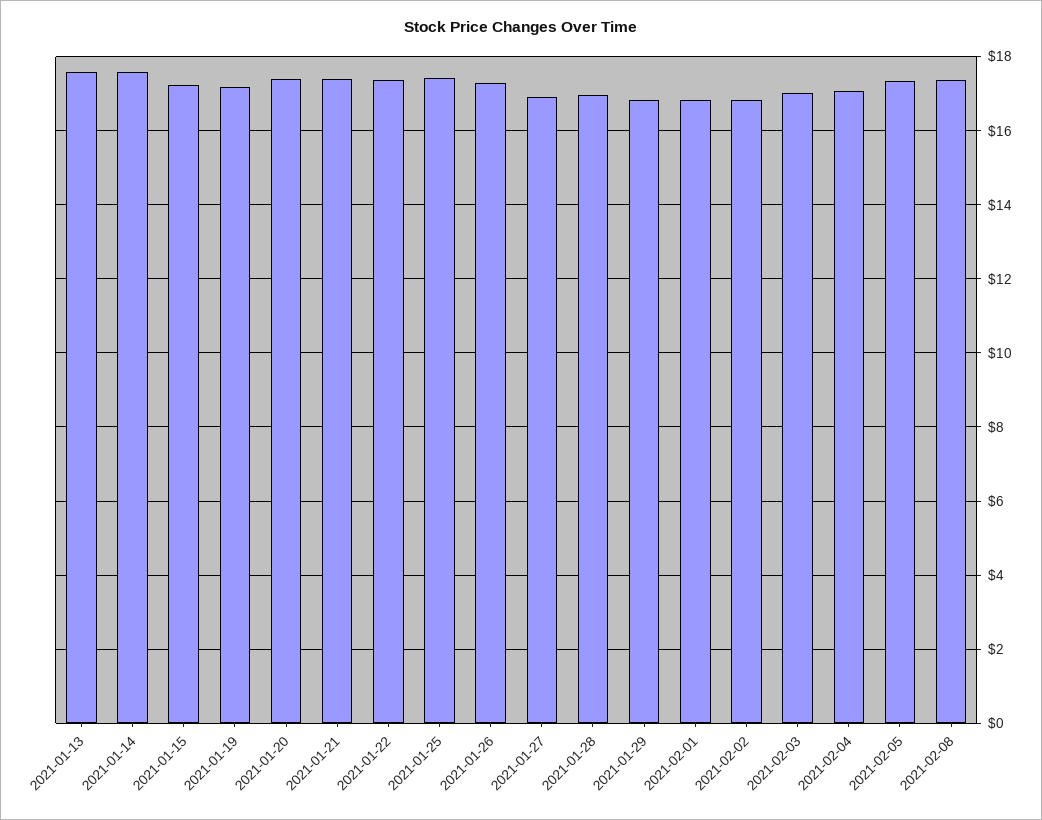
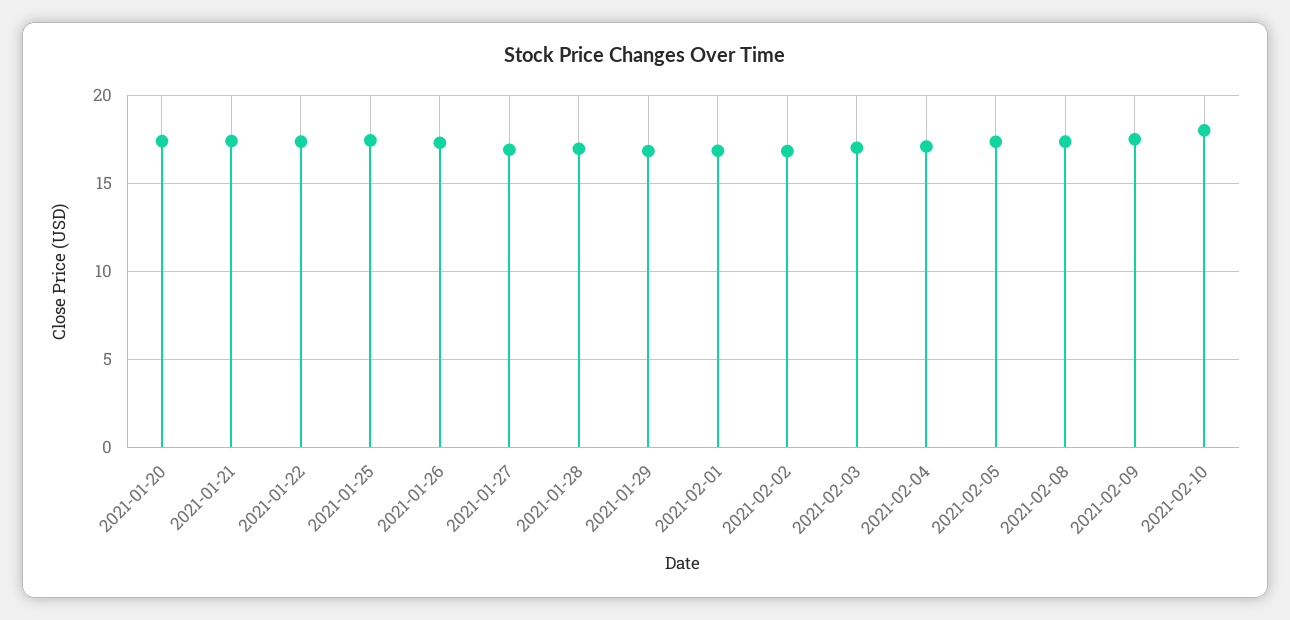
2021-01-13: 17.6 -> none
2021-01-14: 17.6 -> none
2021-01-15: 17.2 -> none
2021-01-19: 17.2 -> none
2021-02-09: none -> 17.5
2021-02-10: none -> 18

